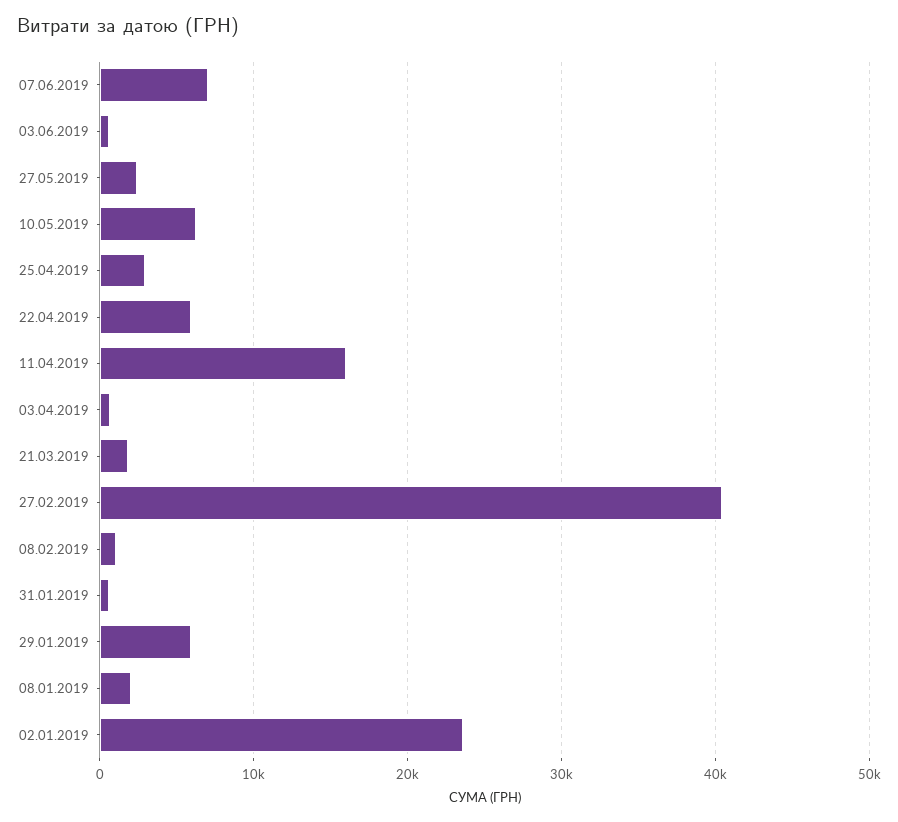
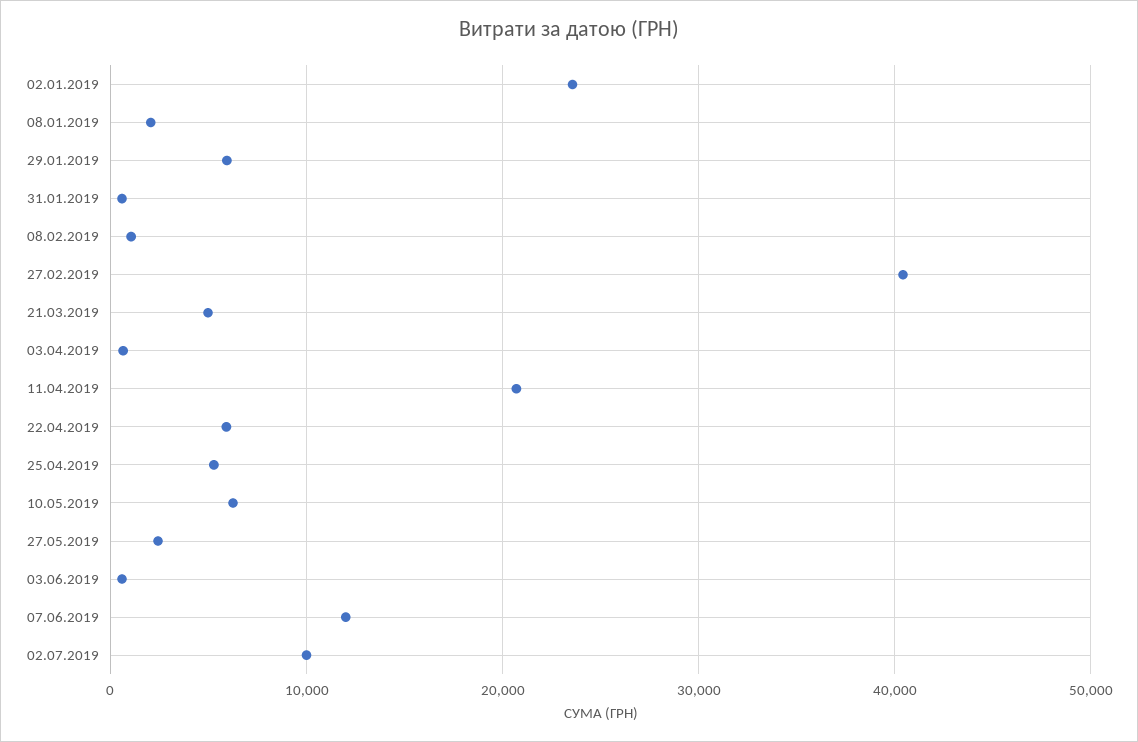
07.06.2019: 7000 -> 12000
25.04.2019: 3000 -> 5000
11.04.2019: 16000 -> 21000
21.03.2019: 2000 -> 5000
02.07.2019: none -> 10000

